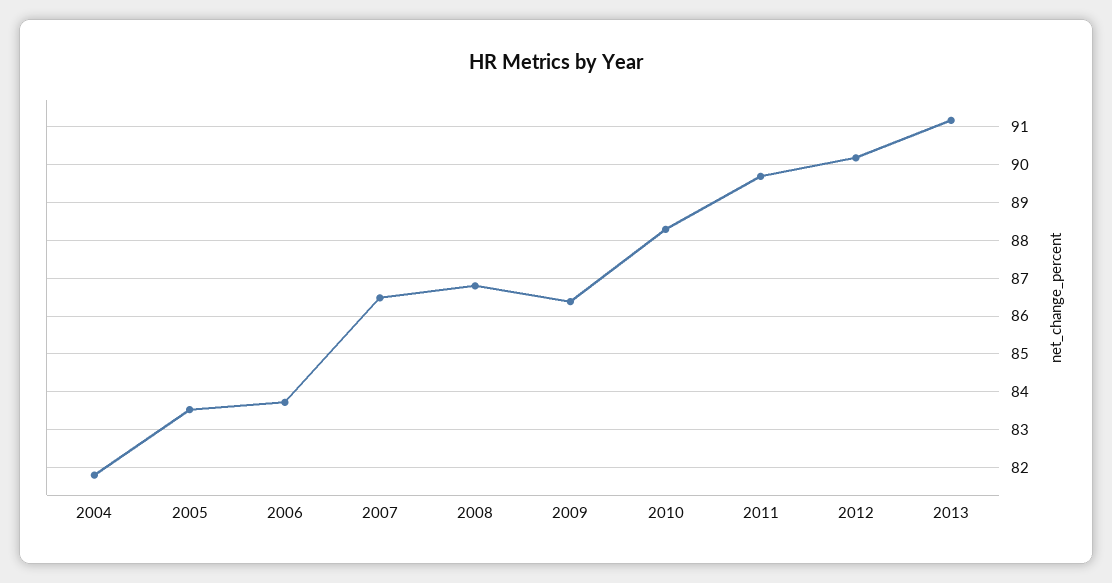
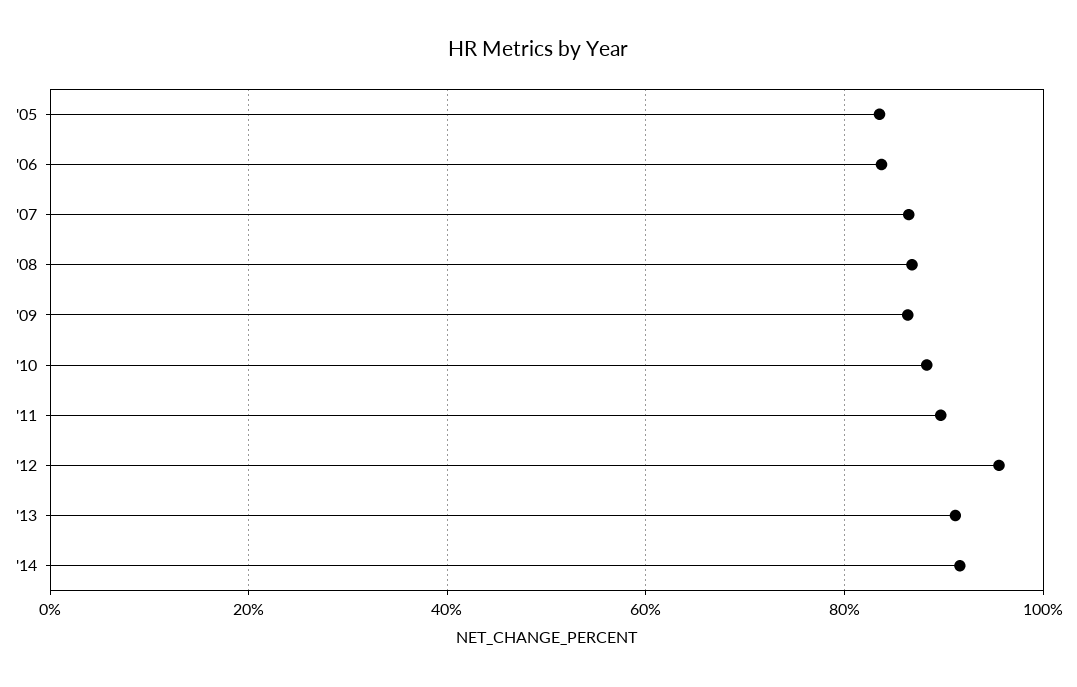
2004: 81.8 -> none
2012: 90.2 -> 96
'14: none -> 92

